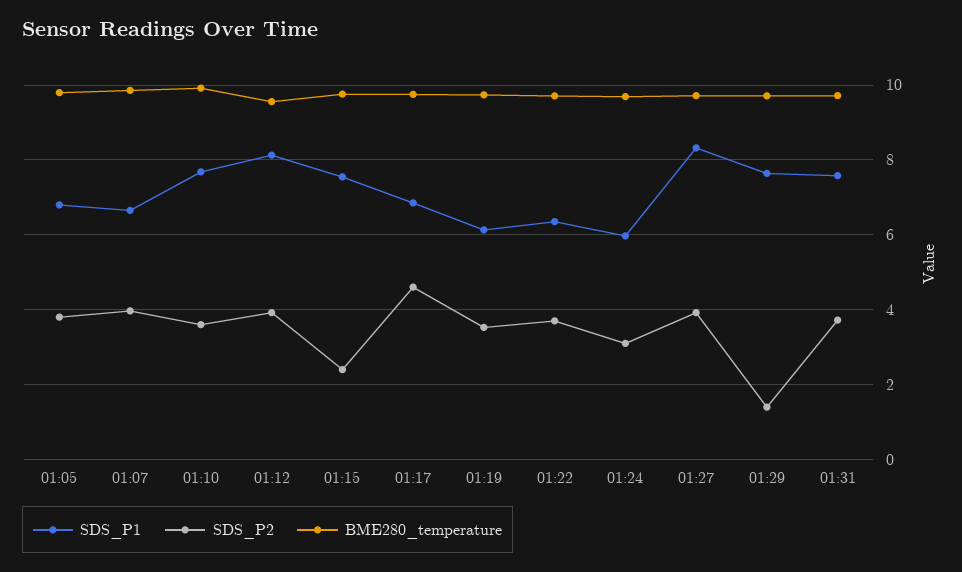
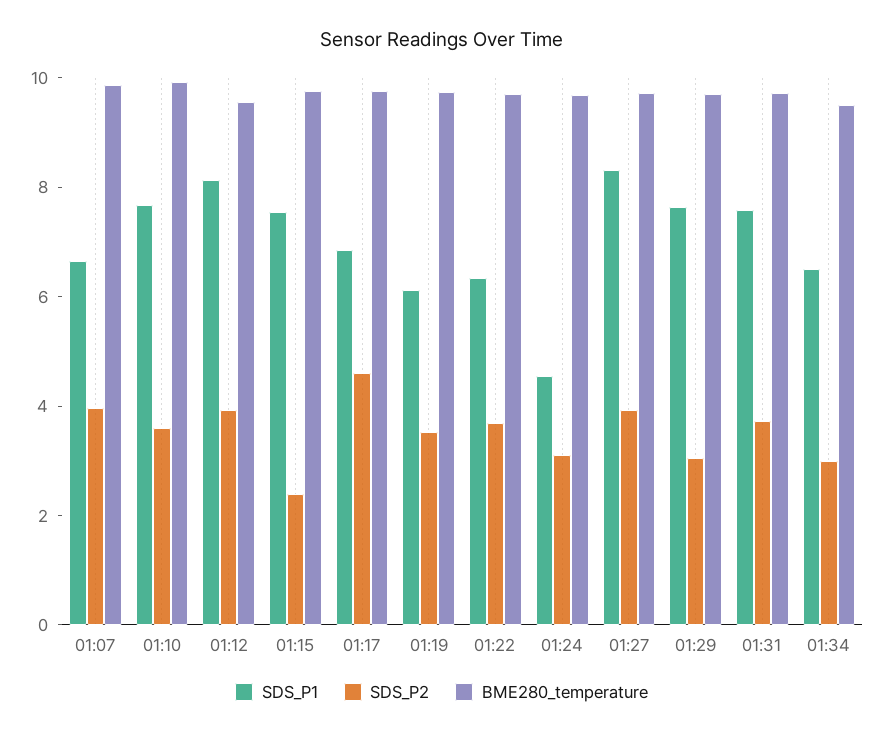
SDS_P1, 01:05: 6.8 -> none
SDS_P2, 01:05: 3.8 -> none
BME280_temperature, 01:05: 9.8 -> none
SDS_P1, 01:24: 6 -> 4.5
SDS_P2, 01:29: 1.4 -> 3
SDS_P1, 01:34: none -> 6.5
SDS_P2, 01:34: none -> 3
BME280_temperature, 01:34: none -> 9.5

